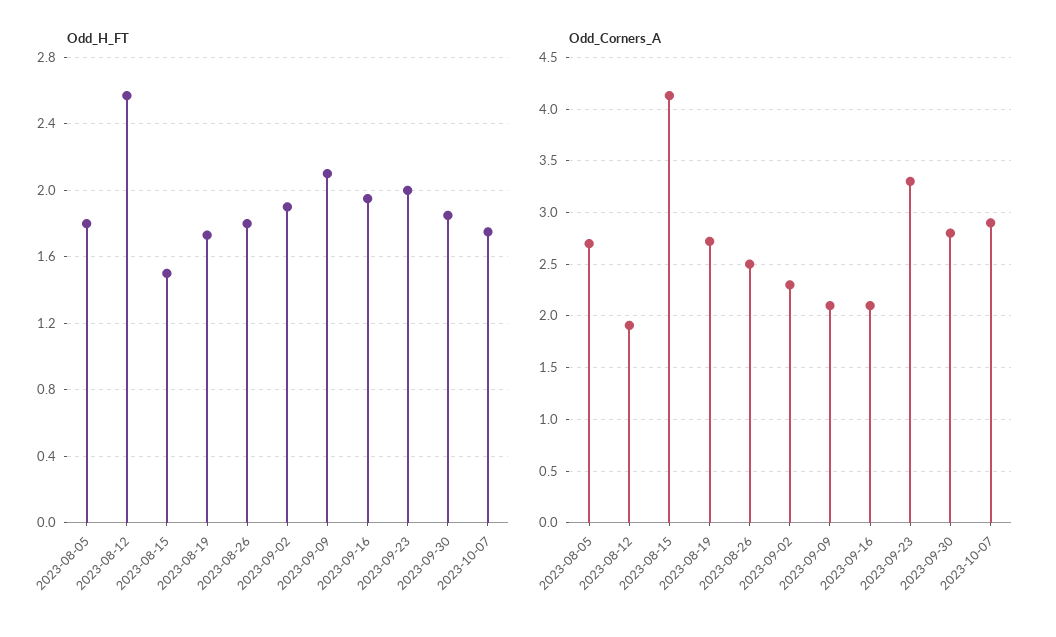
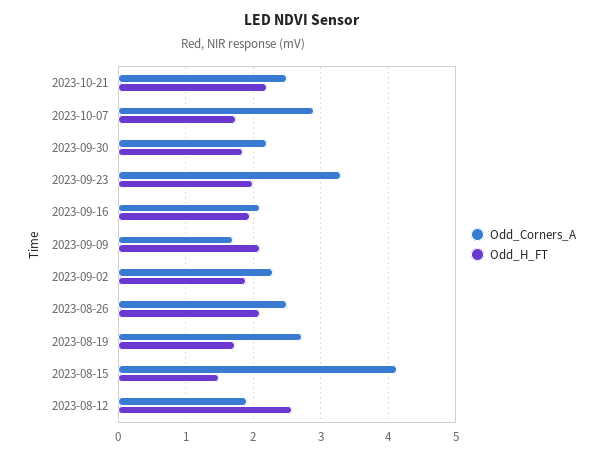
Odd_H_FT, 2023-08-05: 1.8 -> none
Odd_H_FT, 2023-08-26: 1.8 -> 2.1
Odd_Corners_A, 2023-08-05: 2.7 -> none
Odd_Corners_A, 2023-09-09: 2.1 -> 1.7
Odd_Corners_A, 2023-09-30: 2.8 -> 2.2
Odd_Corners_A, 2023-10-21: none -> 2.5
Odd_H_FT, 2023-10-21: none -> 2.2

